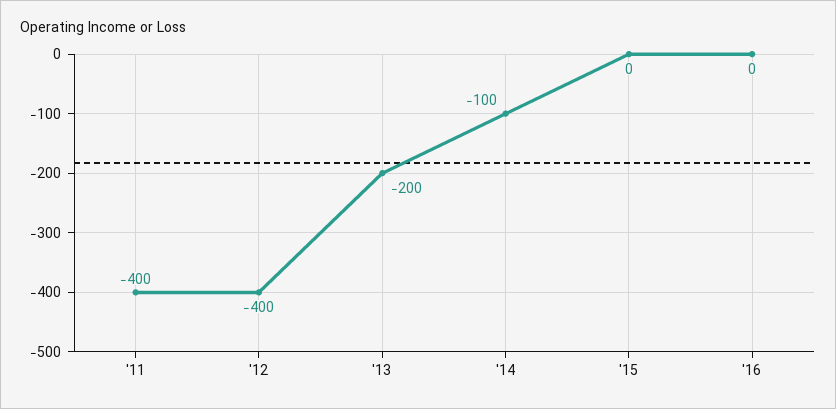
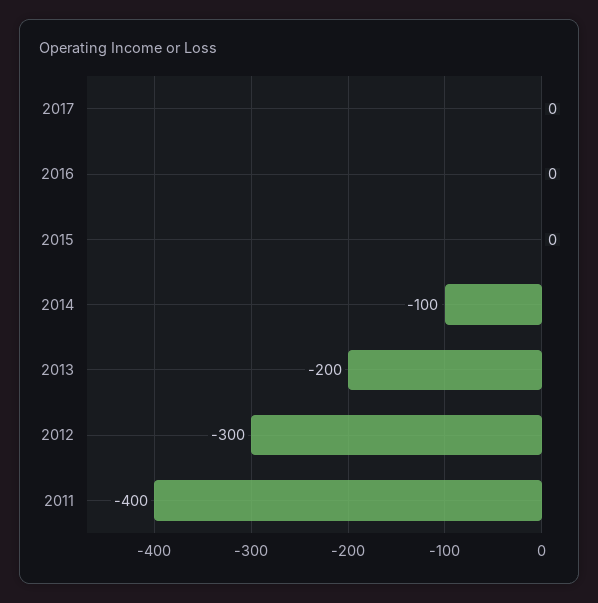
'12: -400 -> -300
2017: none -> 0

